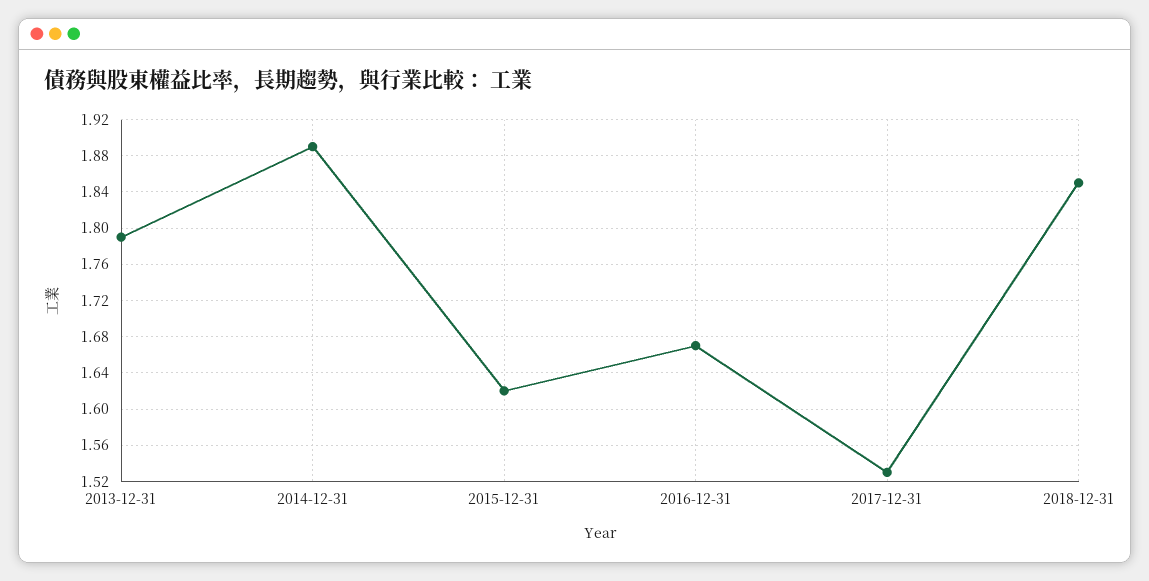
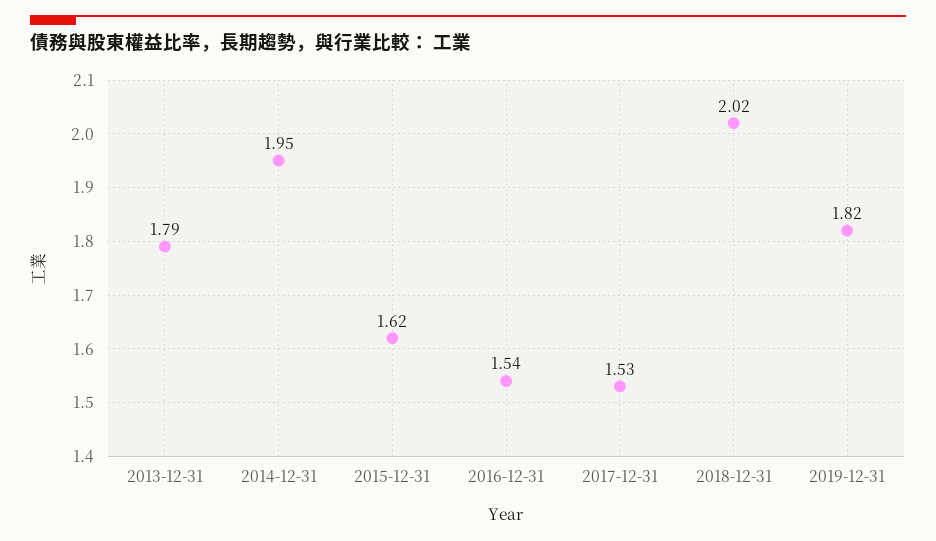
2014-12-31: 1.89 -> 1.95
2016-12-31: 1.67 -> 1.54
2018-12-31: 1.85 -> 2.02
2019-12-31: none -> 1.82

